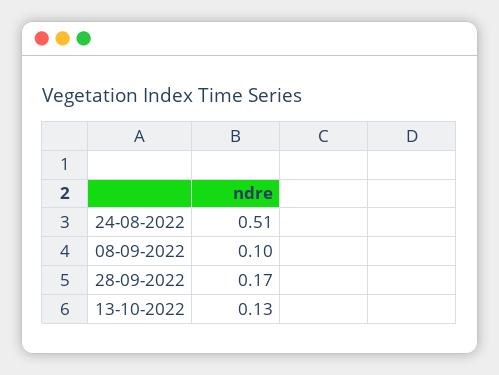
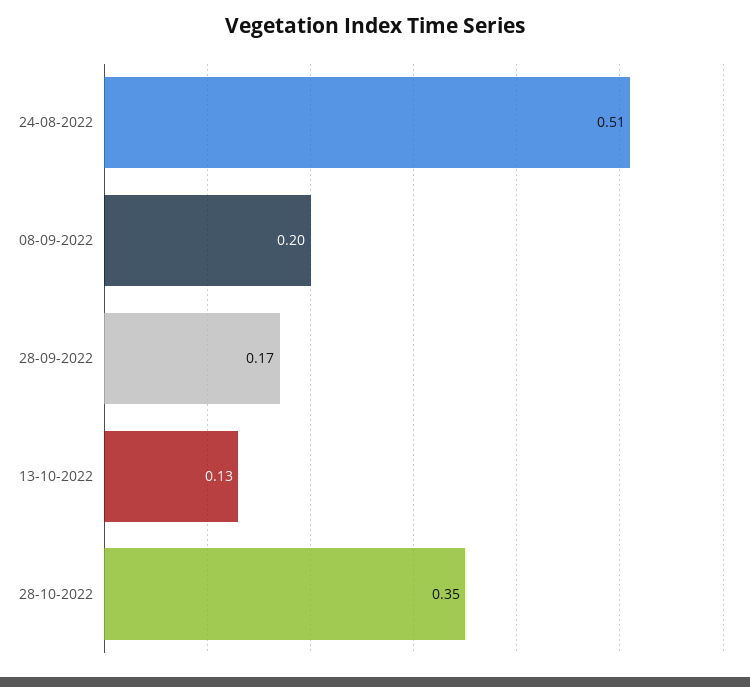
08-09-2022: 0.1 -> 0.2
28-10-2022: none -> 0.35

